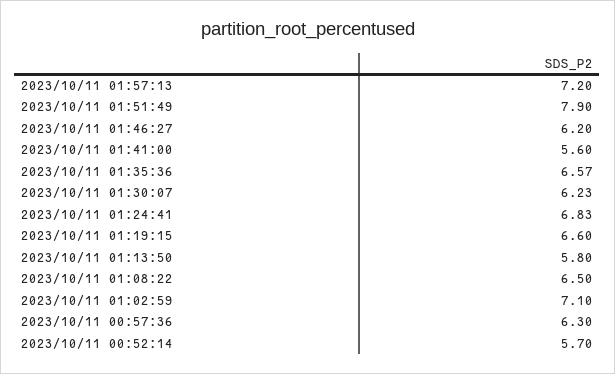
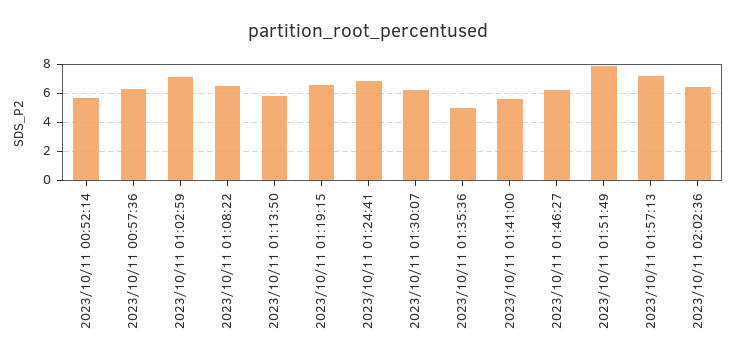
2023/10/11 01:35:36: 6.57 -> 5
2023/10/11 02:02:36: none -> 6.5

